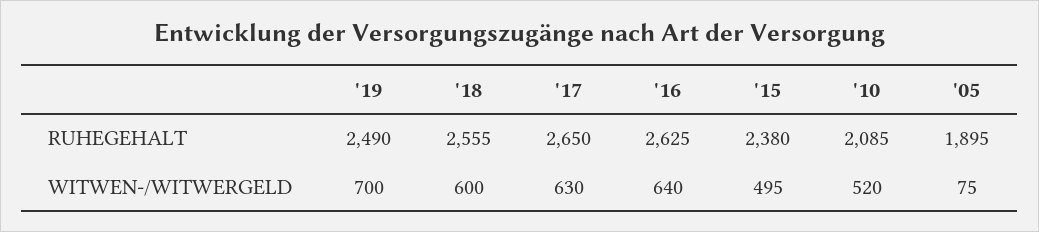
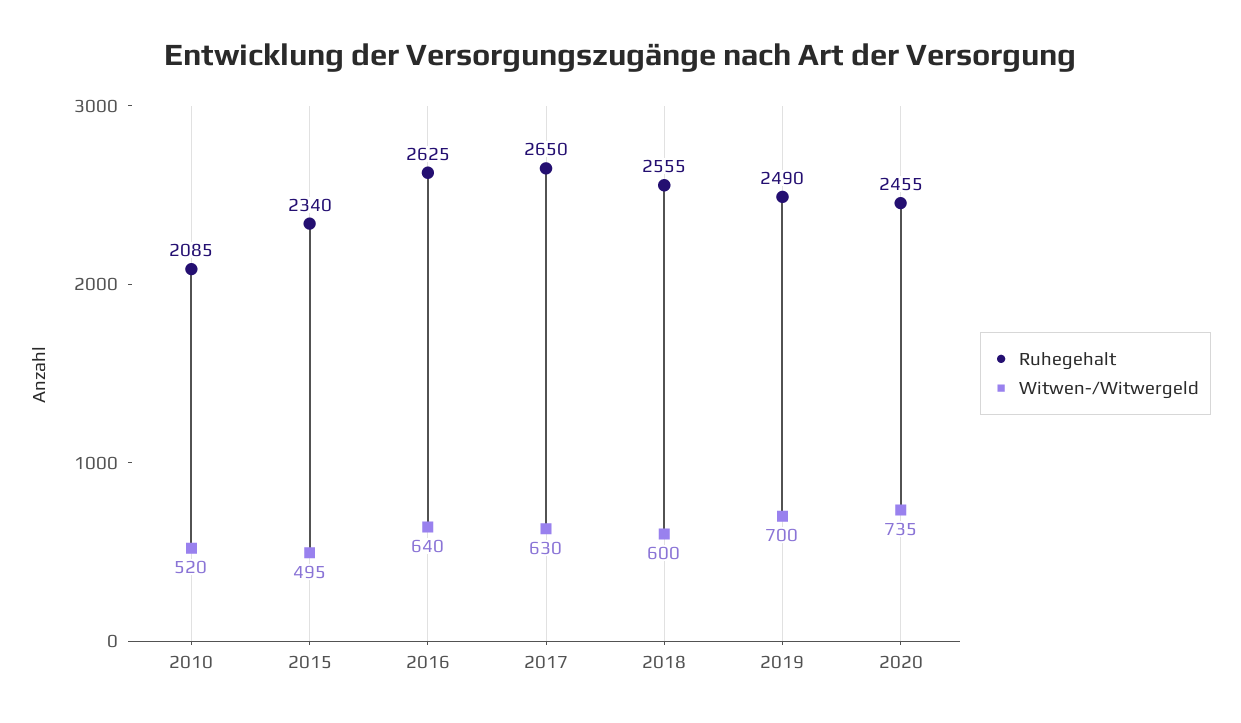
RUHEGEHALT, '15: 2380 -> 2340
RUHEGEHALT, '05: 1895 -> none
WITWEN-/WITWERGELD, '05: 75 -> none
RUHEGEHALT, 2020: none -> 2455
WITWEN-/WITWERGELD, 2020: none -> 735

